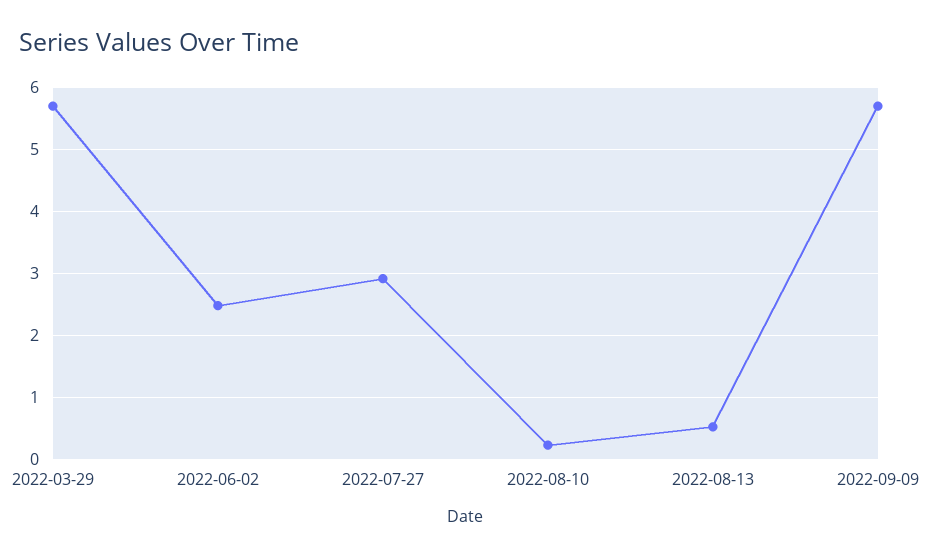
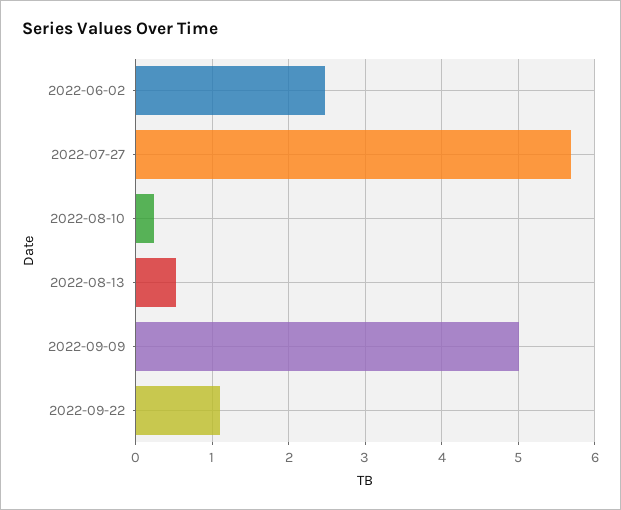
2022-03-29: 5.7 -> none
2022-07-27: 2.9 -> 5.7
2022-09-09: 5.7 -> 5
2022-09-22: none -> 1.1

